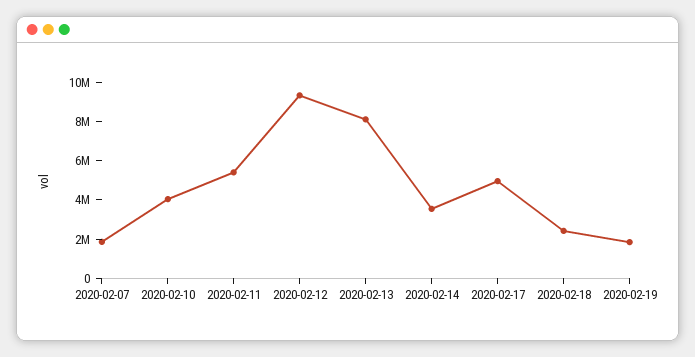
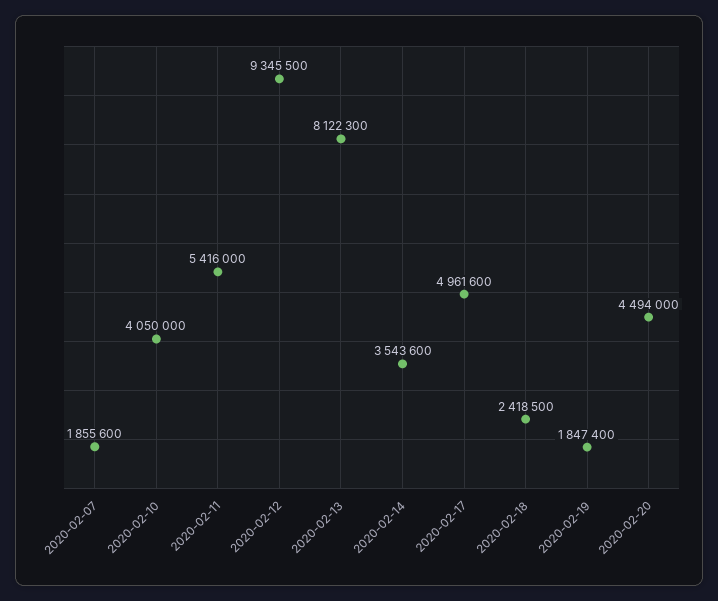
2020-02-20: none -> 4494000

